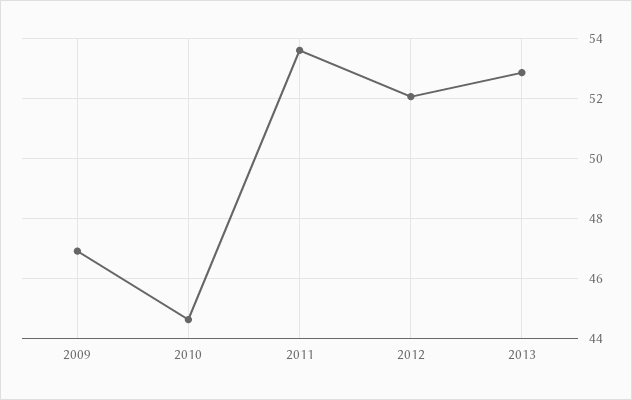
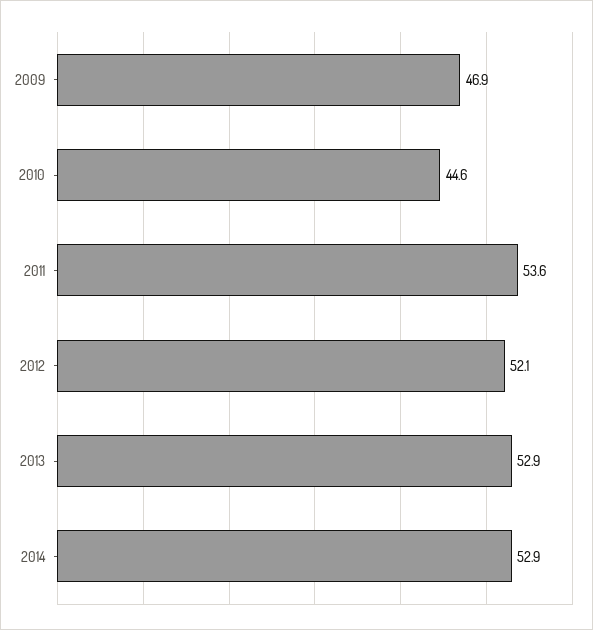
2014: none -> 52.9

